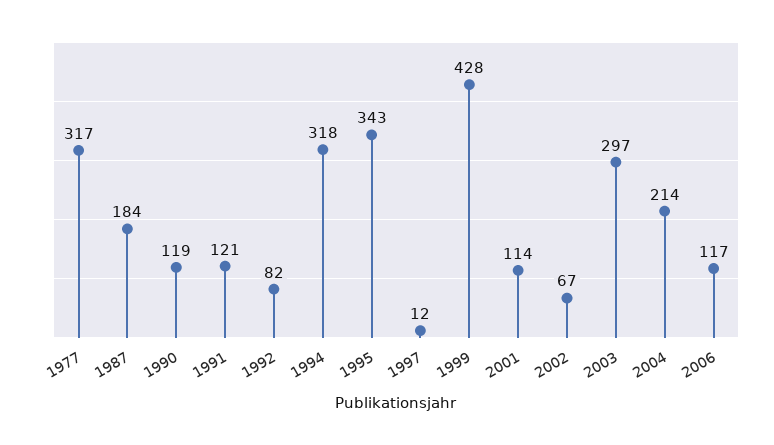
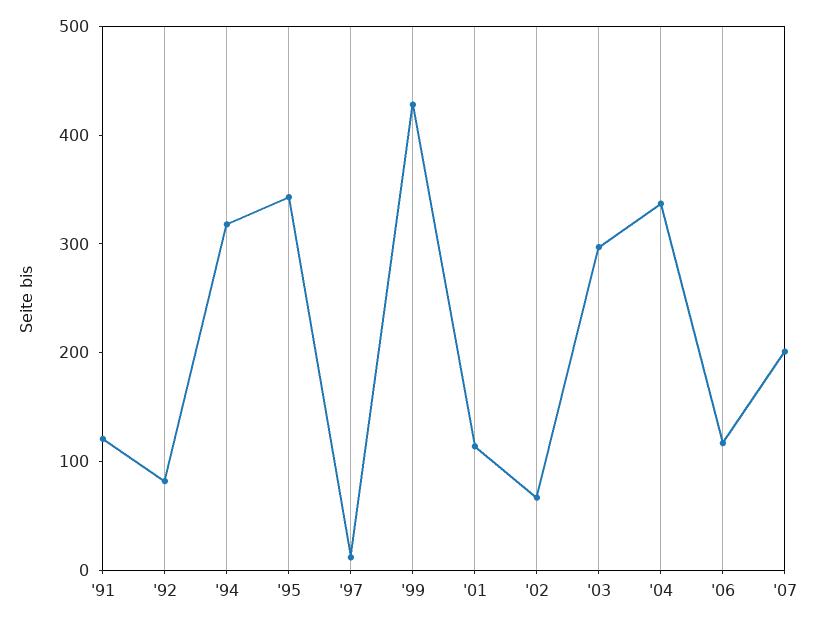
1977: 317 -> none
1987: 184 -> none
1990: 119 -> none
2004: 214 -> 340
'07: none -> 200

